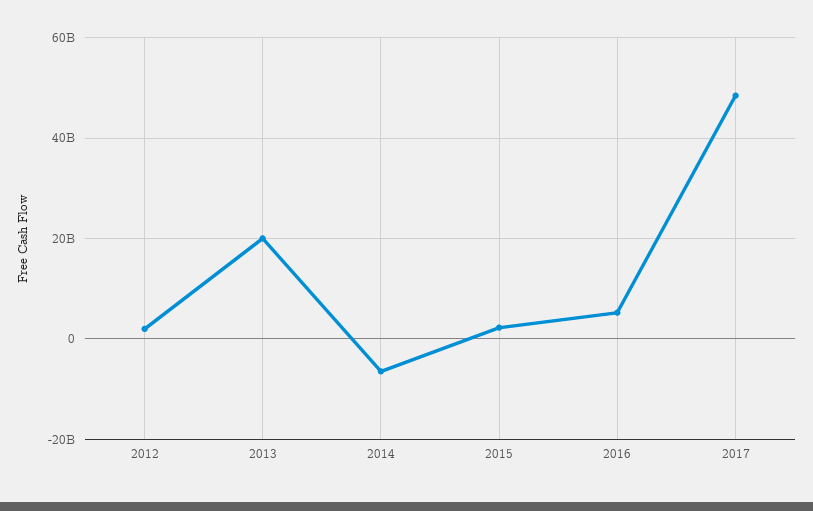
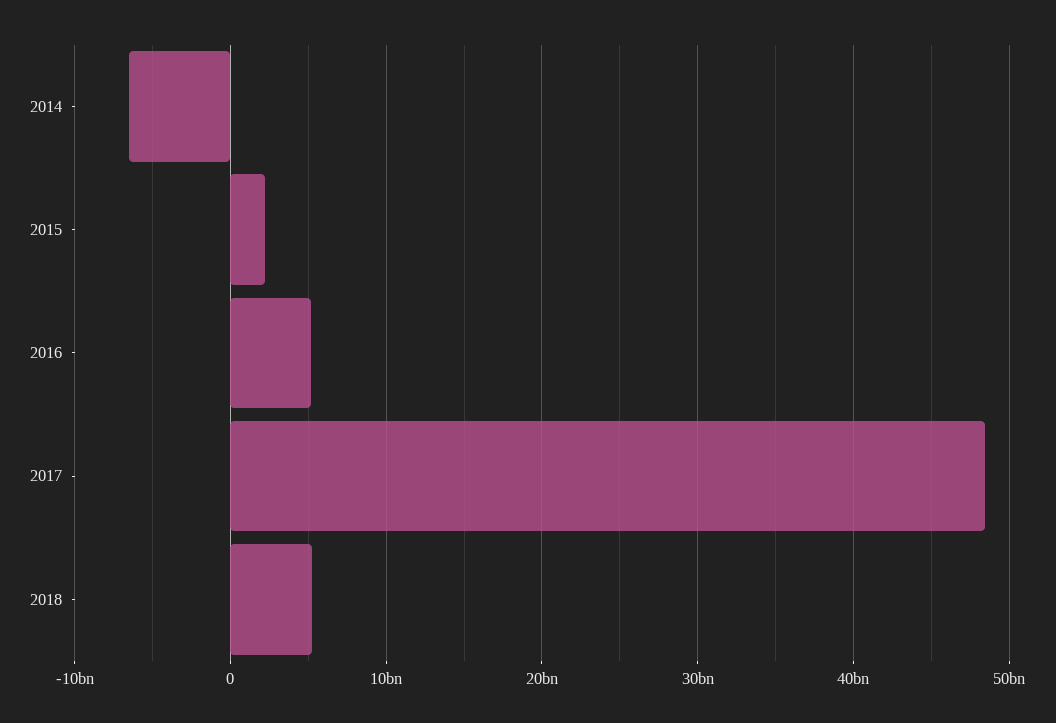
2012: 2000000000 -> none
2013: 20000000000 -> none
2018: none -> 5000000000

